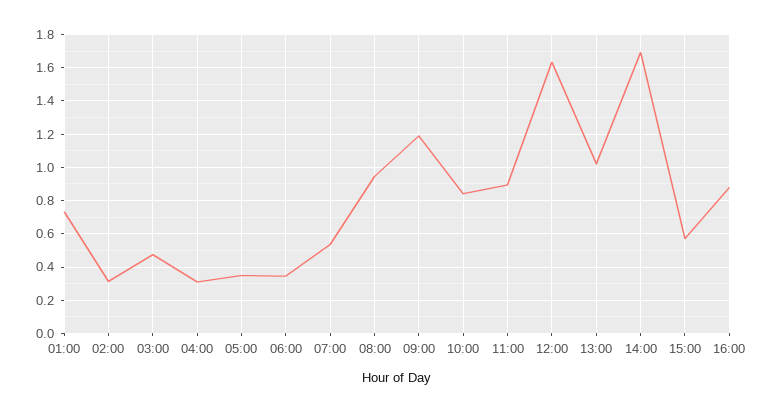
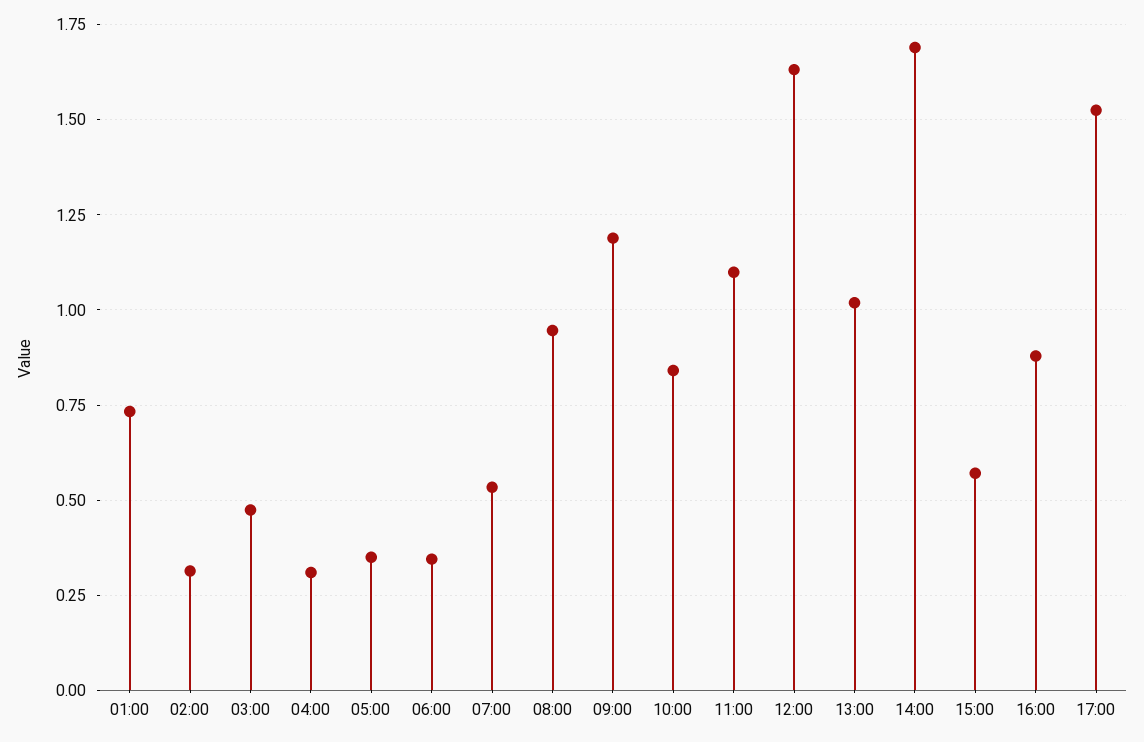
11:00: 0.9 -> 1.1
17:00: none -> 1.525

